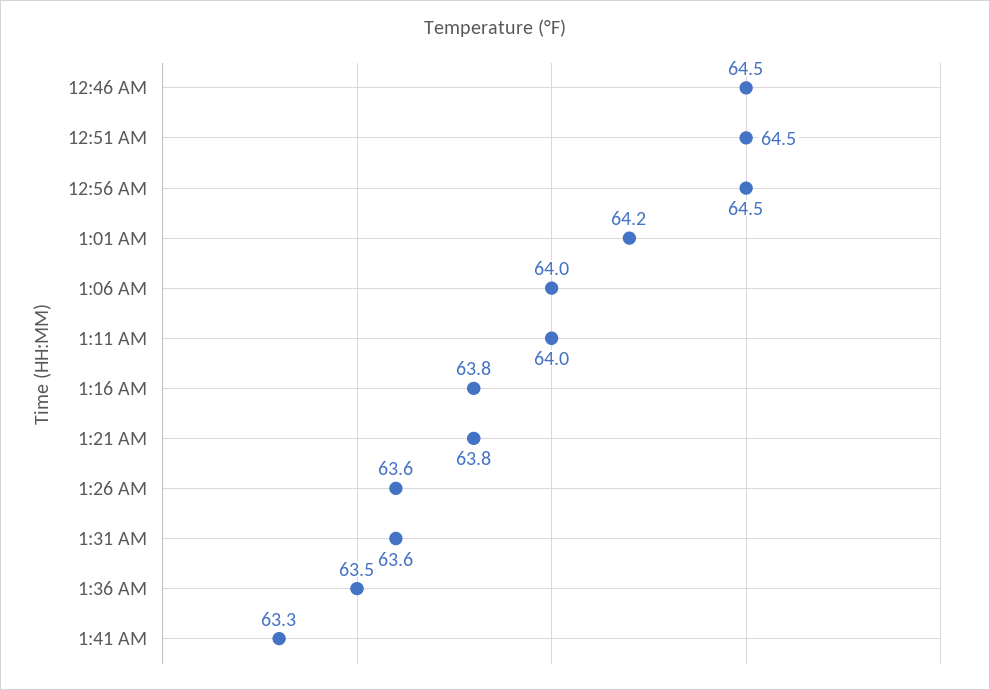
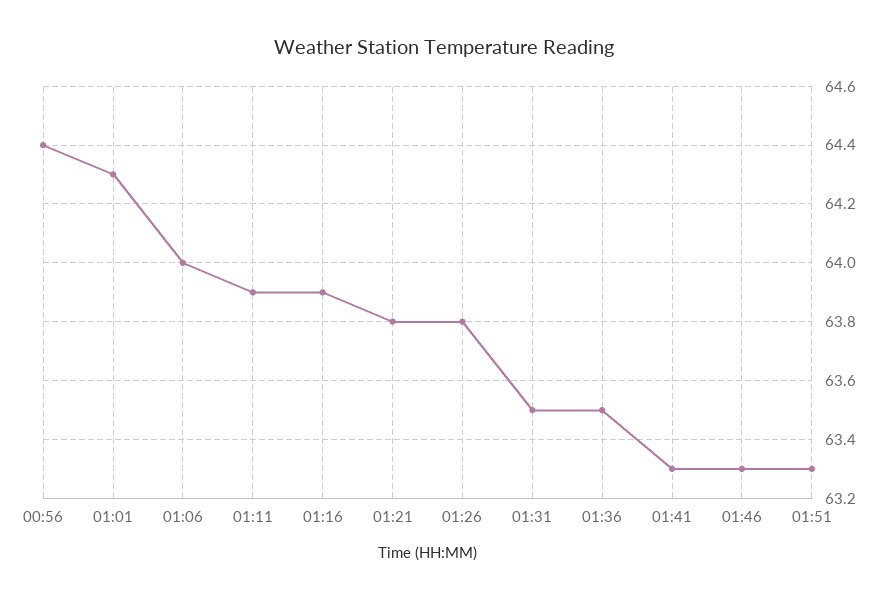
12:46 AM: 64.5 -> none
12:51 AM: 64.5 -> none
12:56 AM: 64.5 -> 64.4
1:01 AM: 64.2 -> 64.3
1:11 AM: 64 -> 63.9
1:16 AM: 63.8 -> 63.9
1:26 AM: 63.6 -> 63.8
1:31 AM: 63.6 -> 63.5
01:46: none -> 63.3
01:51: none -> 63.3

